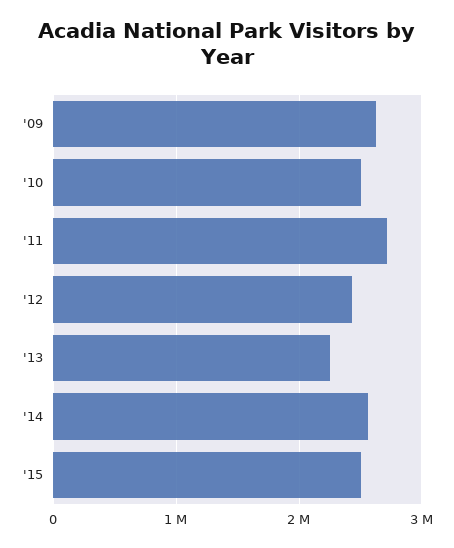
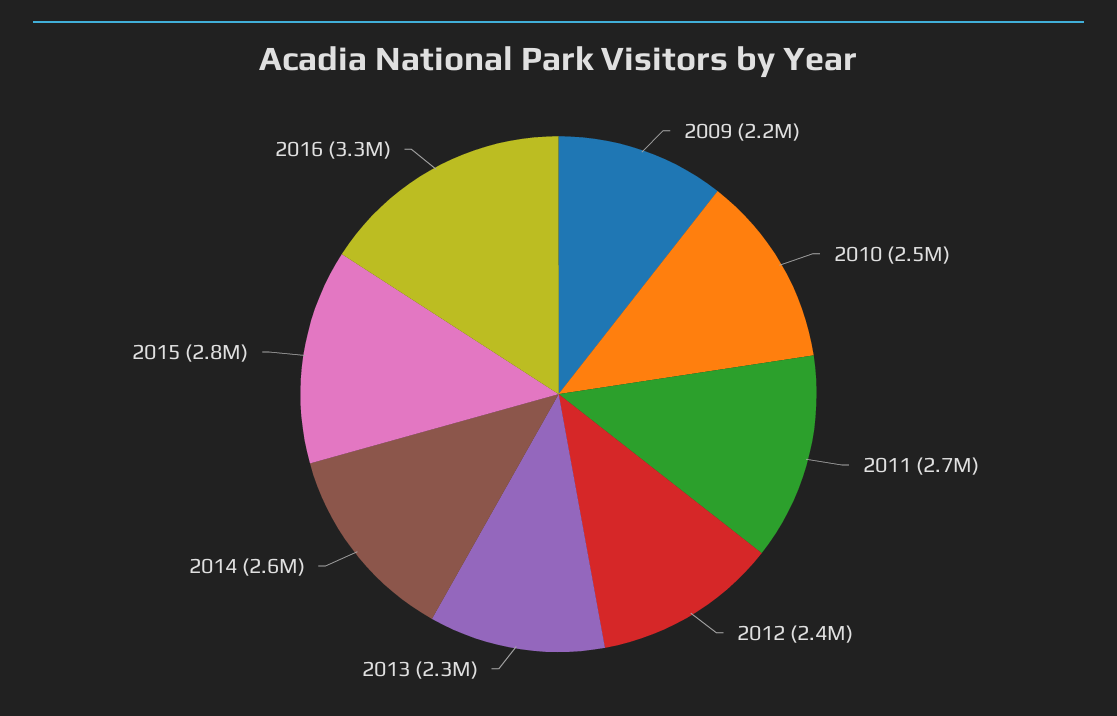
'09: 2600000 -> 2200000
'15: 2500000 -> 2800000
2016: none -> 3300000

